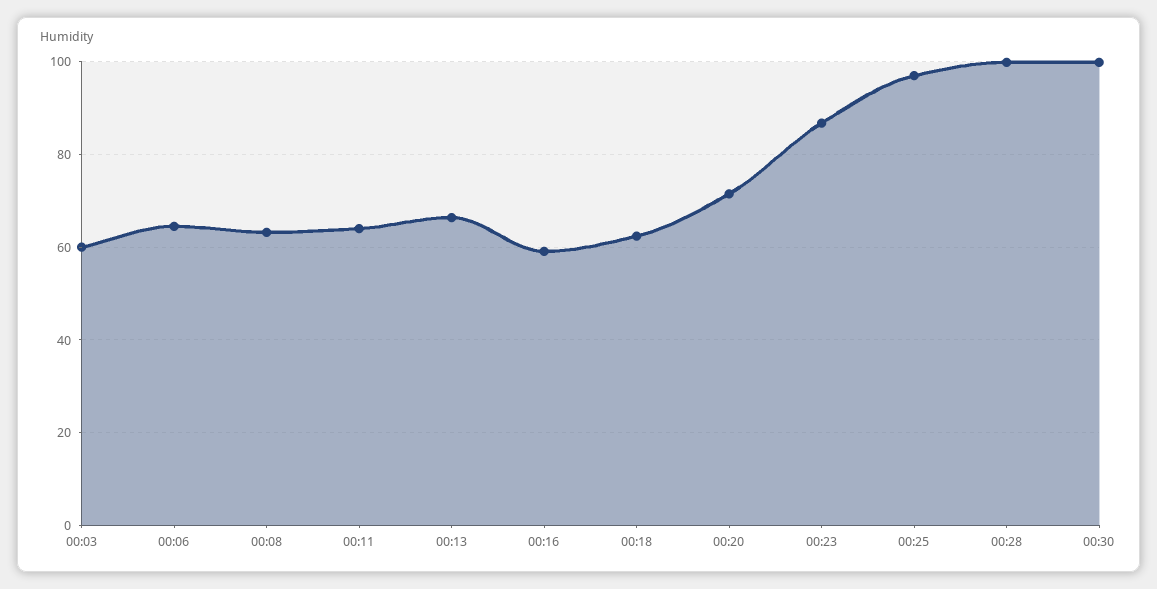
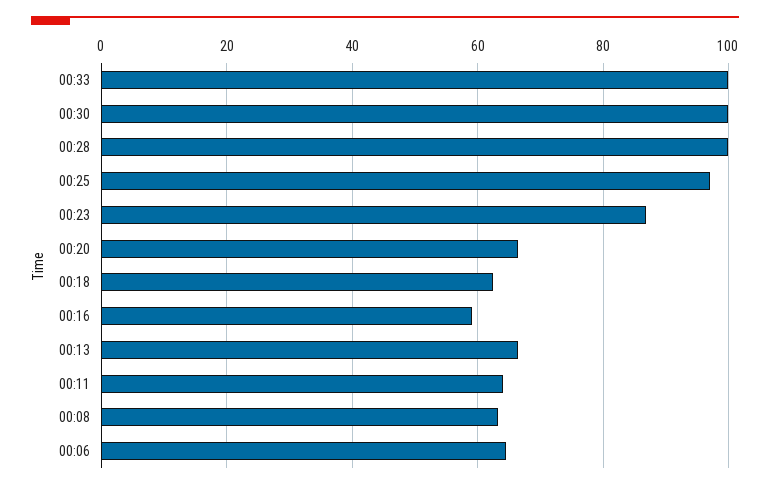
00:03: 60 -> none
00:20: 72 -> 66
00:33: none -> 100

